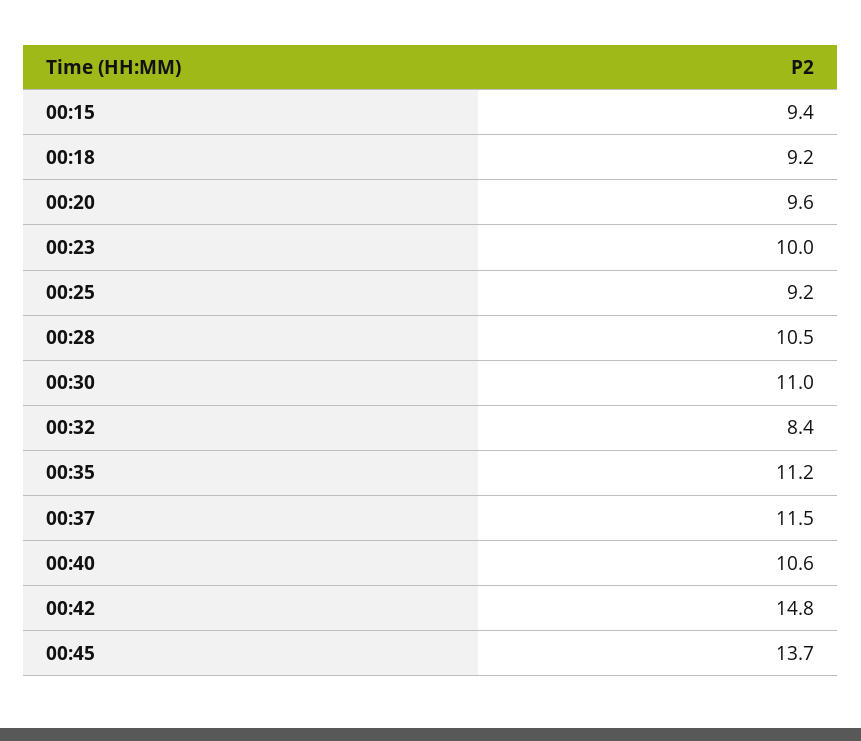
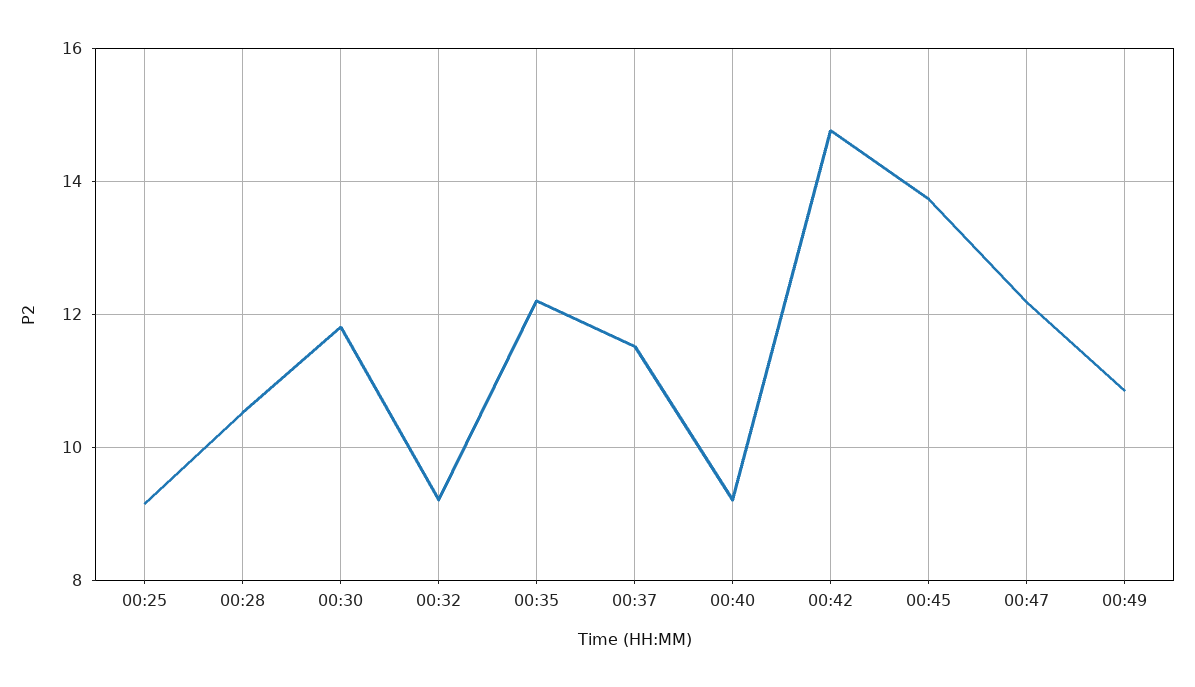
00:15: 9.4 -> none
00:18: 9.2 -> none
00:20: 9.6 -> none
00:23: 10 -> none
00:30: 11 -> 11.8
00:32: 8.4 -> 9.2
00:35: 11.2 -> 12.2
00:40: 10.6 -> 9.2
00:47: none -> 12.2
00:49: none -> 10.8

